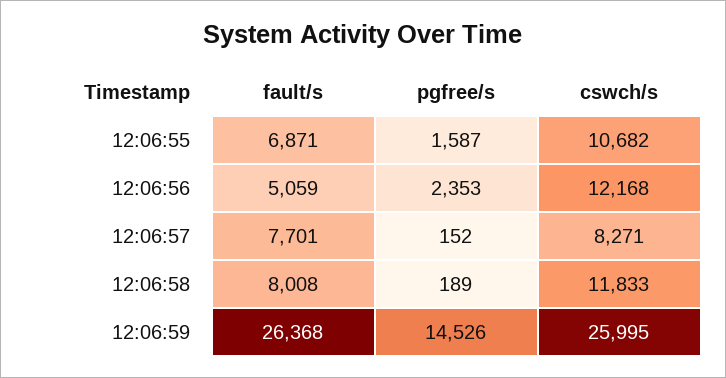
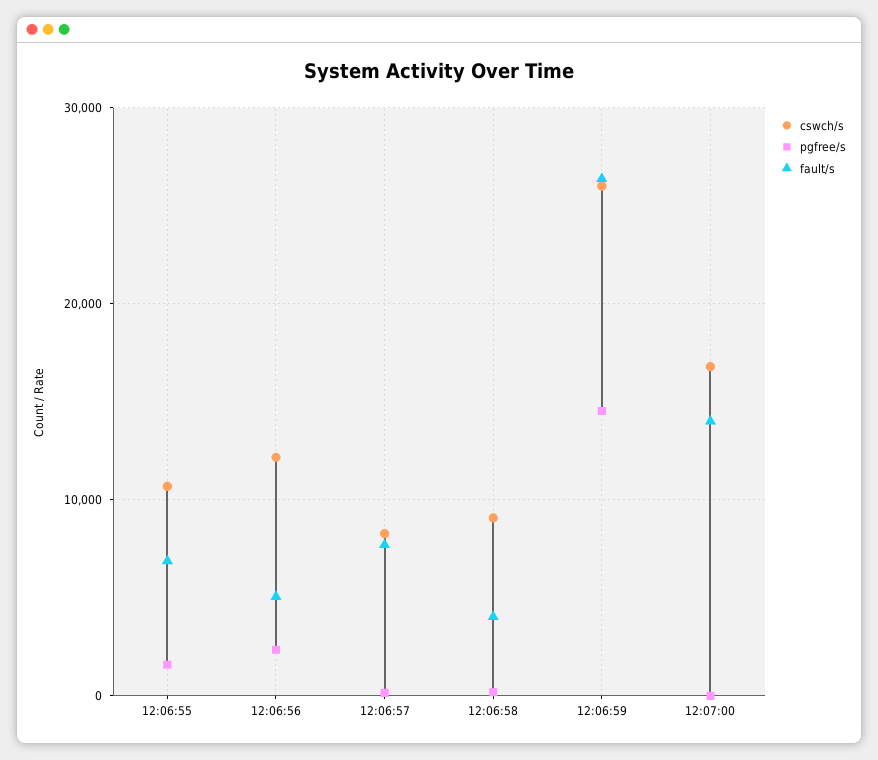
fault/s, 12:06:58: 8008 -> 4000
cswch/s, 12:06:58: 11833 -> 9000
cswch/s, 12:07:00: none -> 17000
pgfree/s, 12:07:00: none -> 0
fault/s, 12:07:00: none -> 14000

